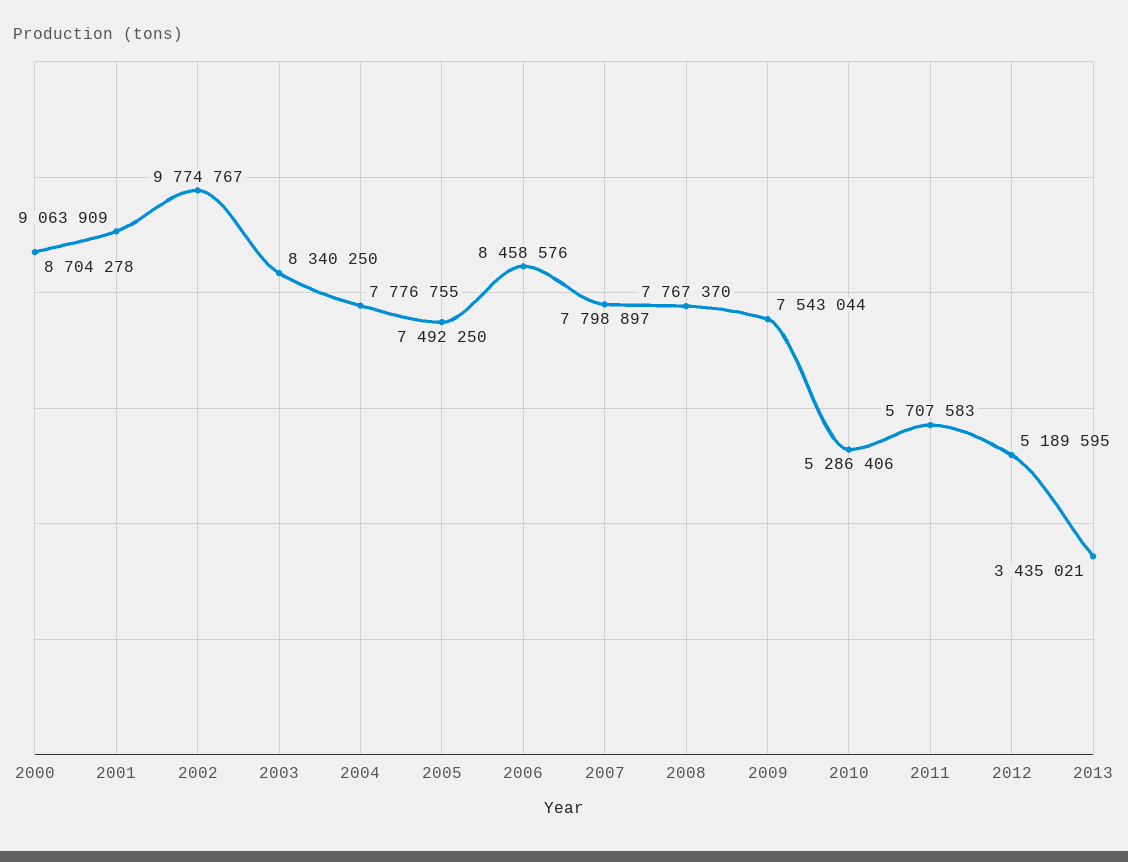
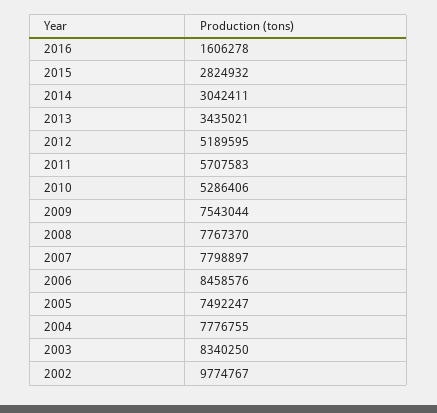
2000: 8704278 -> none
2001: 9063909 -> none
2005: 7492250 -> 7492247
2016: none -> 1606278
2015: none -> 2824932
2014: none -> 3042411

